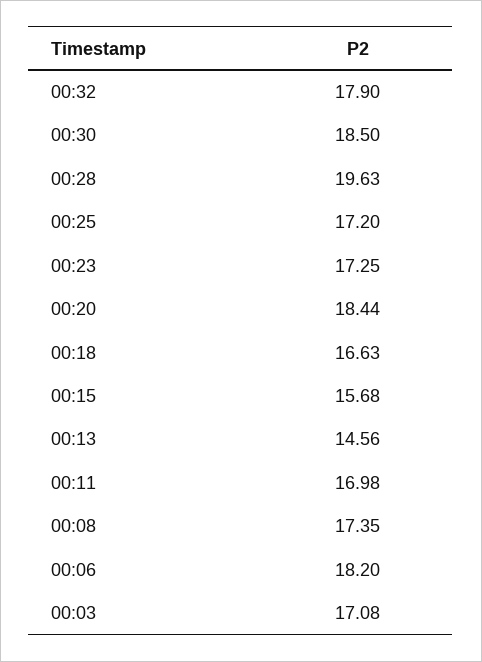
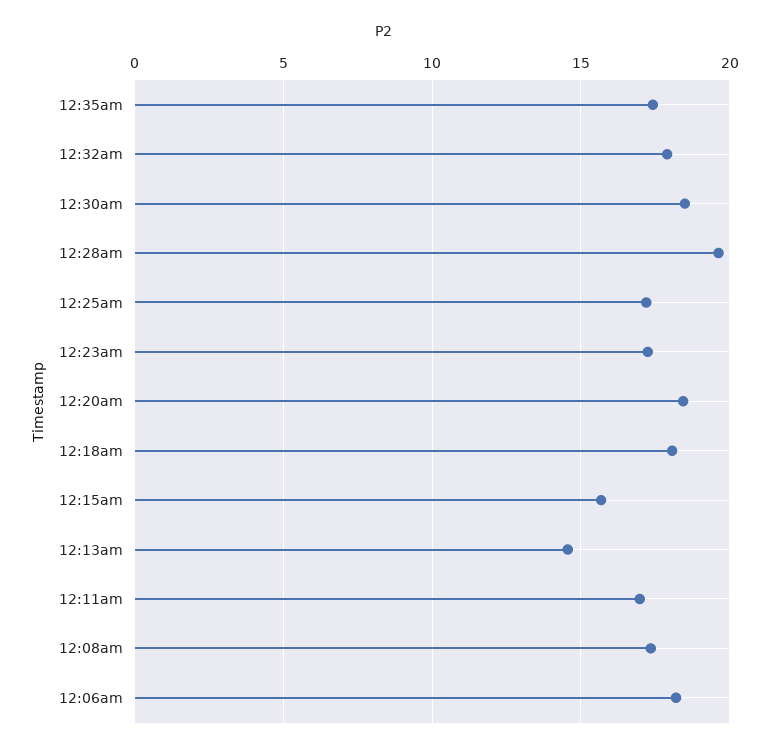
00:18: 16.63 -> 18
00:03: 17.08 -> none
12:35am: none -> 17.5

